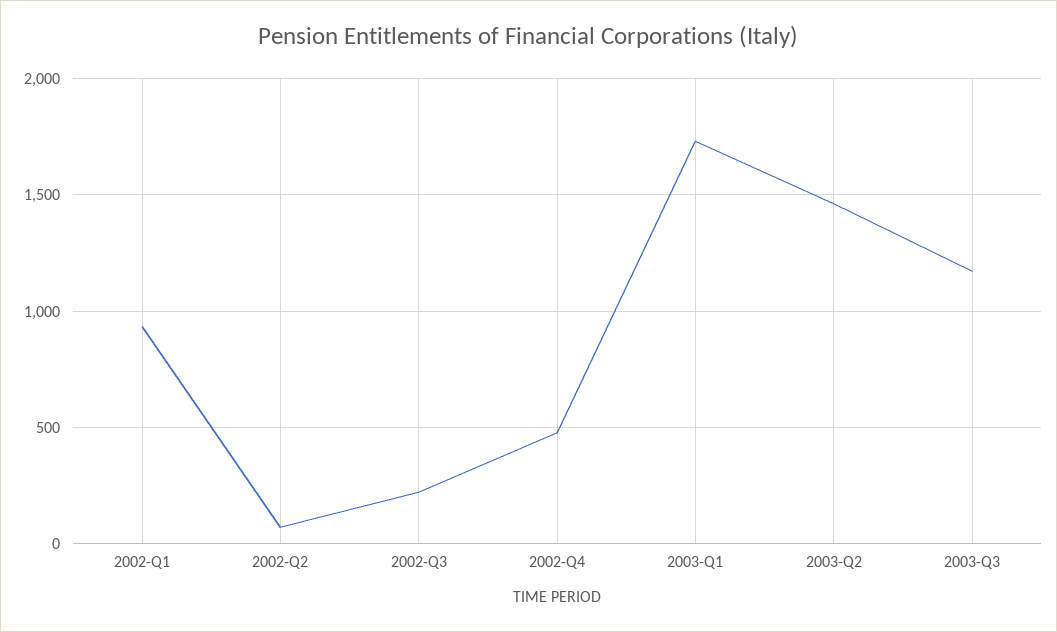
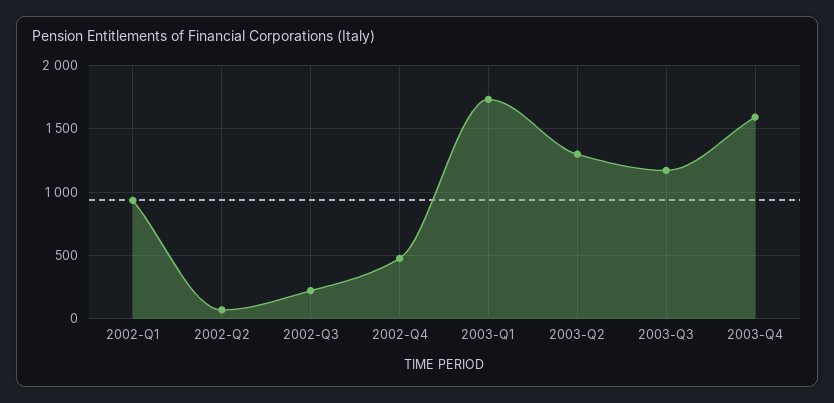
2003-Q2: 1450 -> 1300
2003-Q4: none -> 1600

